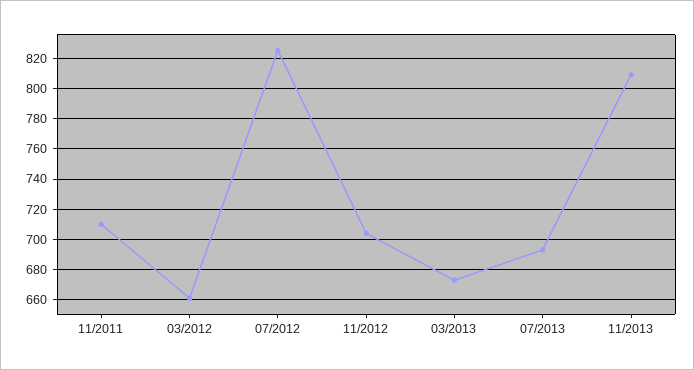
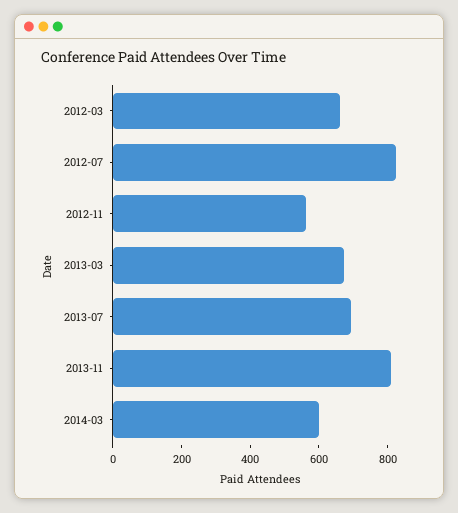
11/2011: 710 -> none
11/2012: 705 -> 550
2014-03: none -> 600

